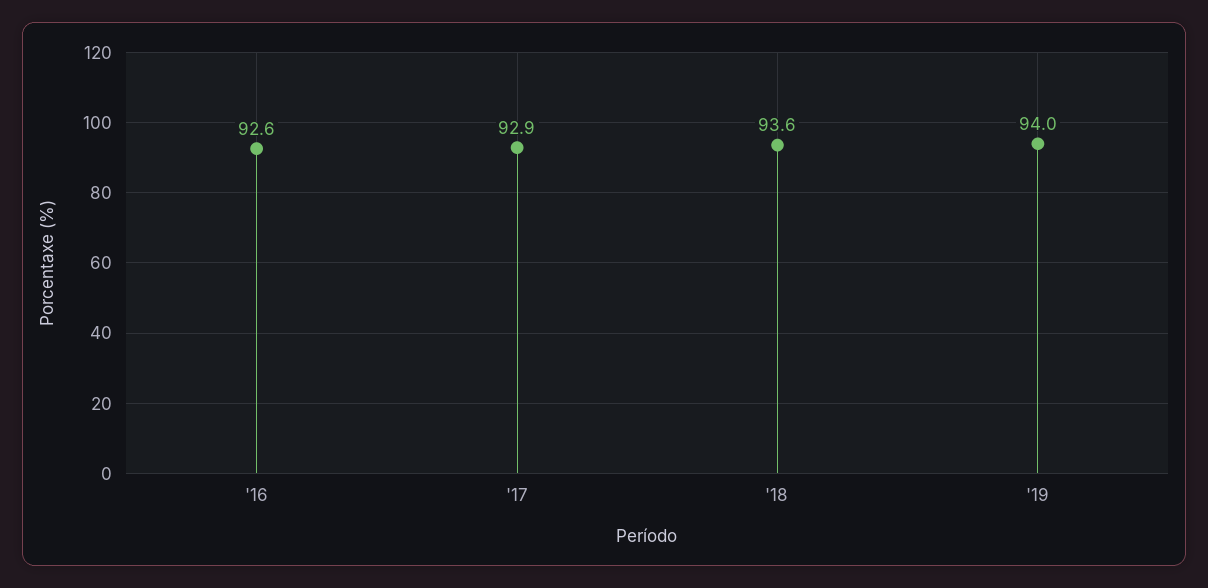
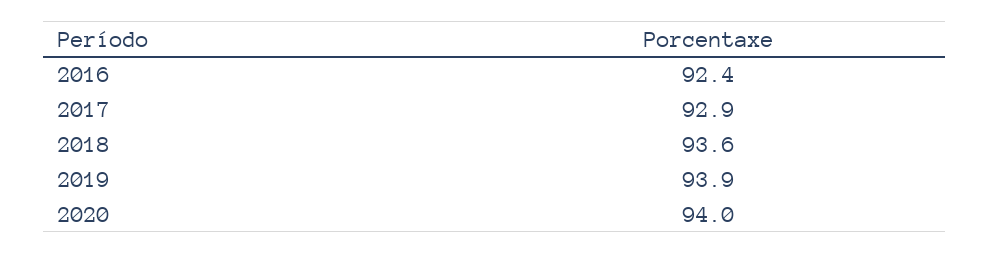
'16: 92.6 -> 92.4
'19: 94 -> 93.9
2020: none -> 94

